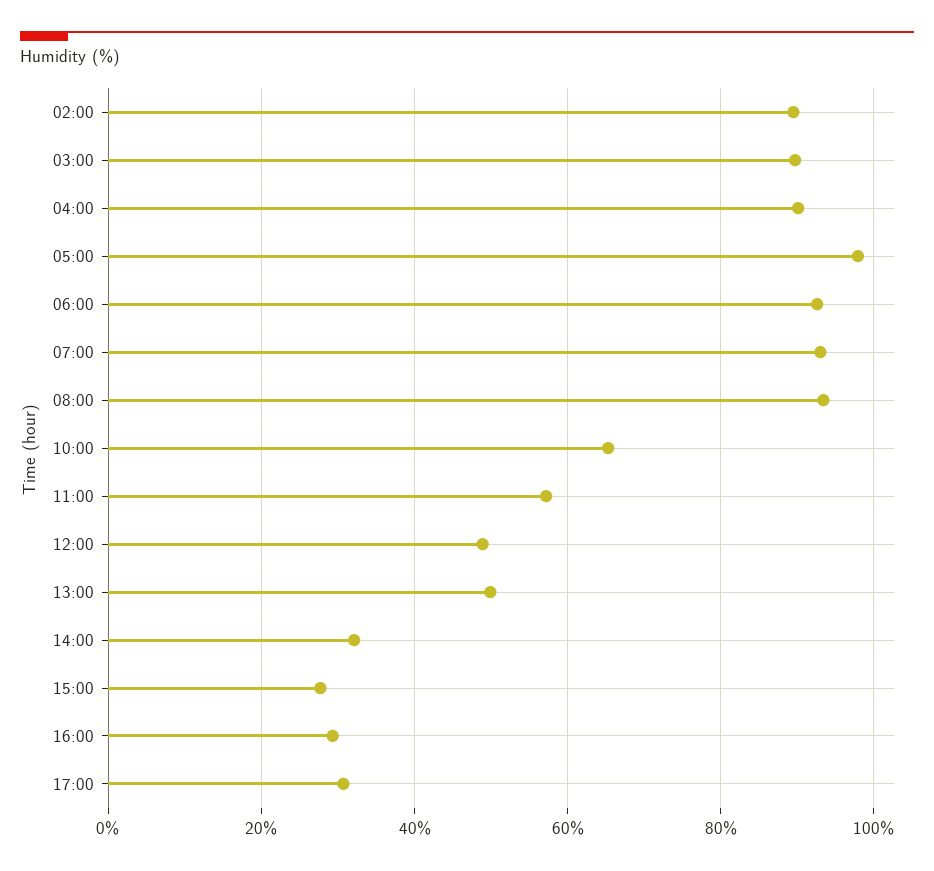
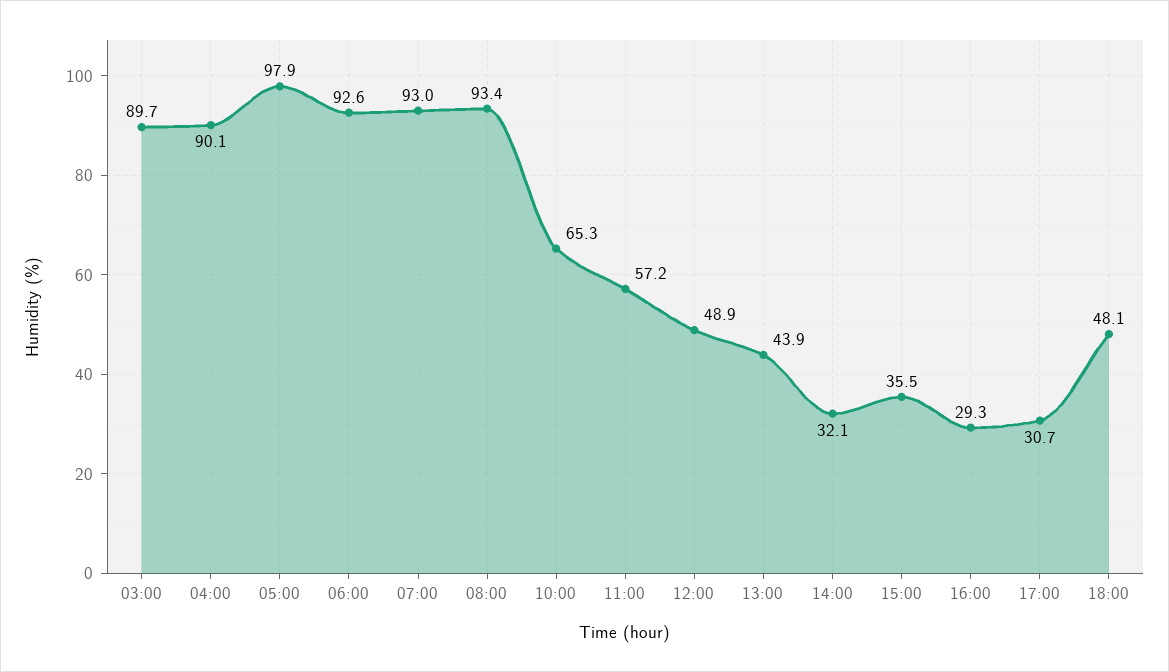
02:00: 90 -> none
13:00: 50 -> 43.9
15:00: 28 -> 35.5
18:00: none -> 48.1

